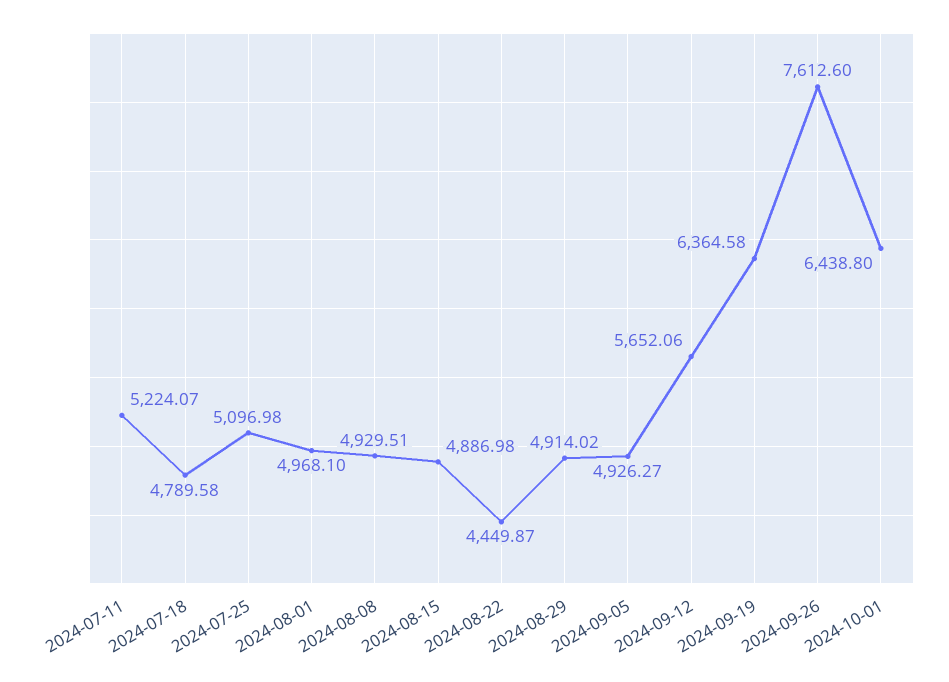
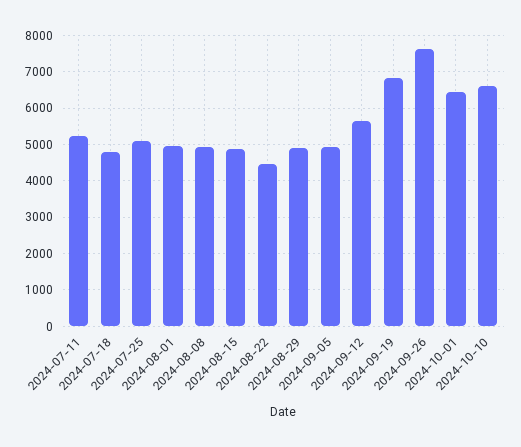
2024-09-19: 6364.58 -> 6800
2024-10-10: none -> 6600

